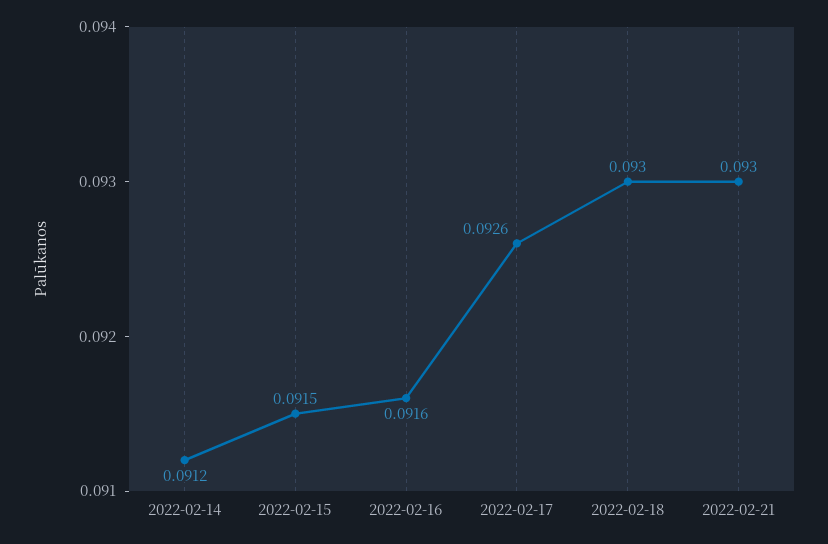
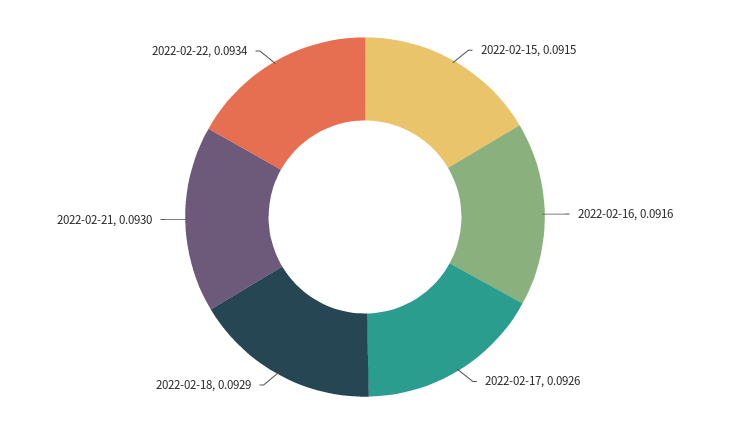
2022-02-14: 0.0912 -> none
2022-02-18: 0.093 -> 0.0929
2022-02-22: none -> 0.0934

